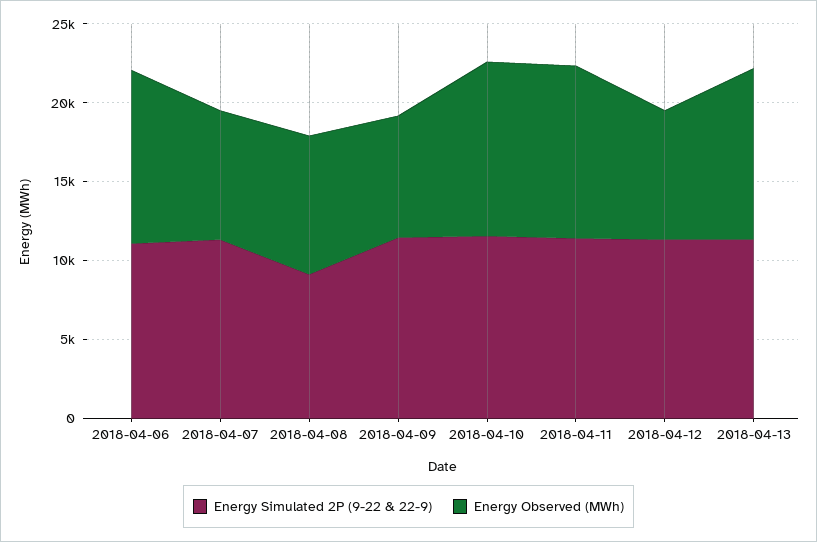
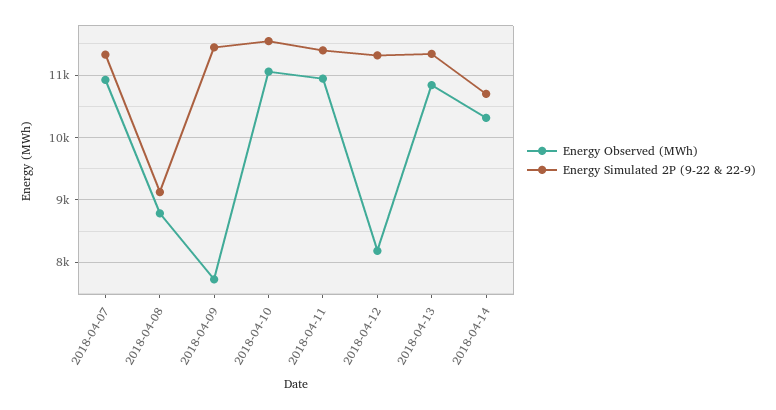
Energy Simulated 2P (9-22 & 22-9), 2018-04-06: 11000 -> none
Energy Observed (MWh), 2018-04-06: 11000 -> none
Energy Observed (MWh), 2018-04-07: 8000 -> 10900
Energy Observed (MWh), 2018-04-14: none -> 10300
Energy Simulated 2P (9-22 & 22-9), 2018-04-14: none -> 10700

